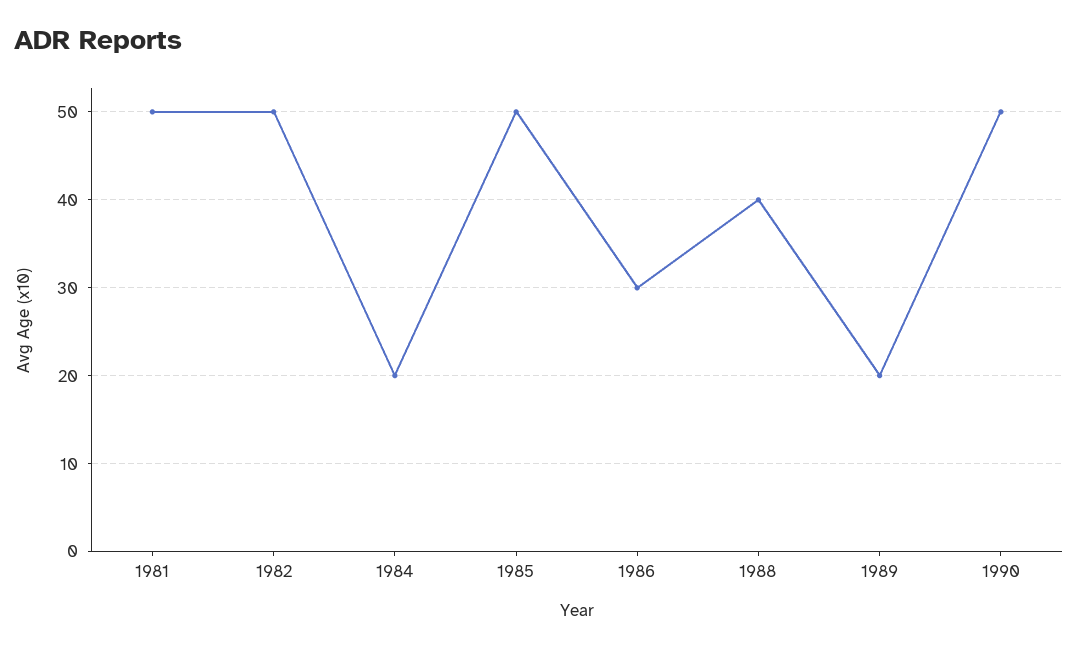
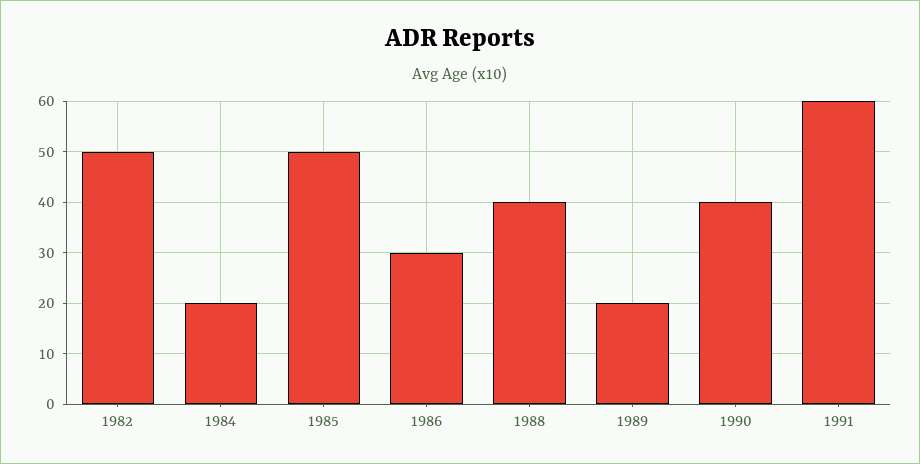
1981: 50 -> none
1990: 50 -> 40
1991: none -> 60

